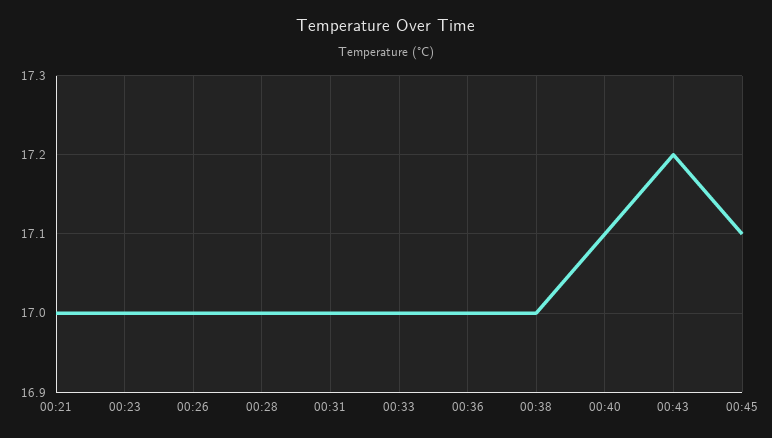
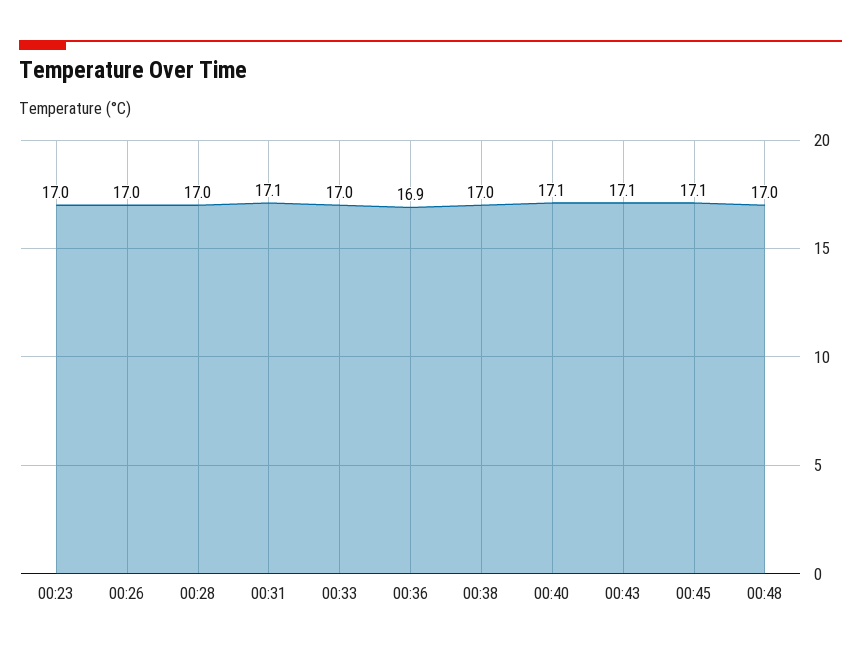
00:21: 17 -> none
00:31: 17 -> 17.1
00:36: 17 -> 16.9
00:43: 17.2 -> 17.1
00:48: none -> 17

